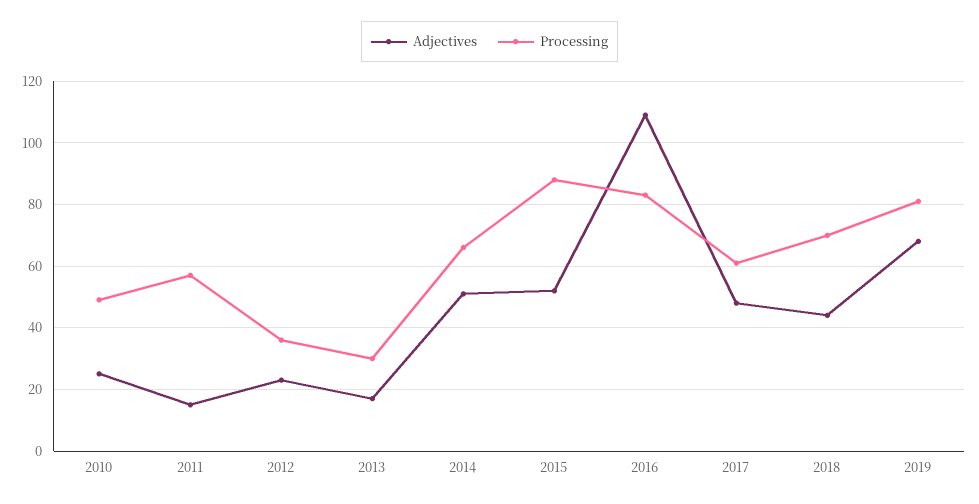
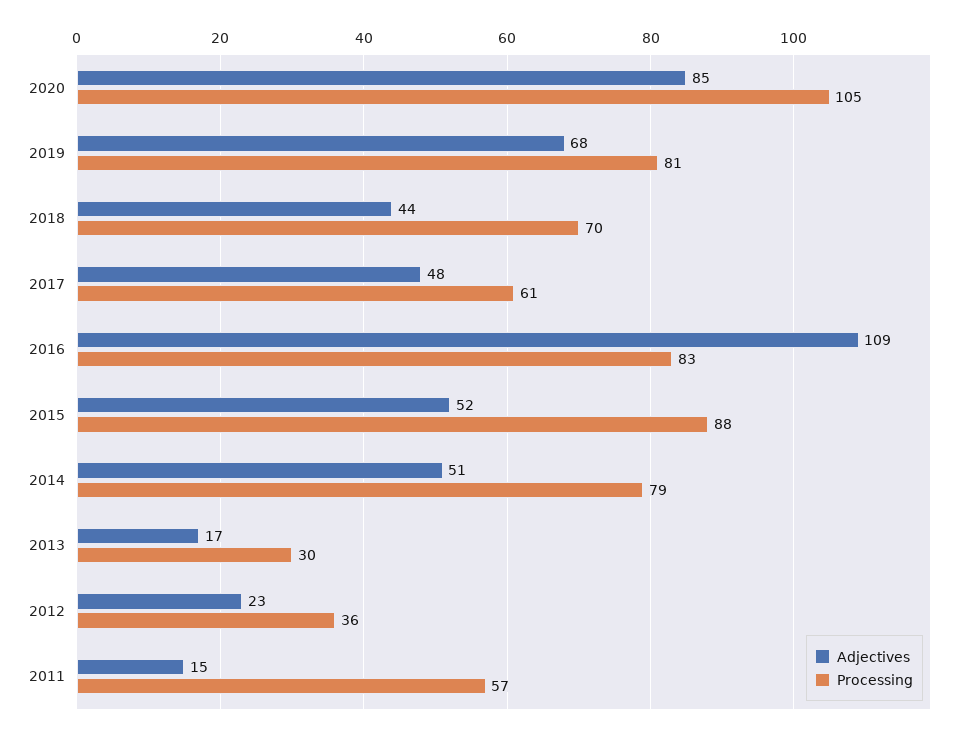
Adjectives, 2010: 25 -> none
Processing, 2010: 50 -> none
Processing, 2014: 65 -> 79
Adjectives, 2020: none -> 85
Processing, 2020: none -> 105

